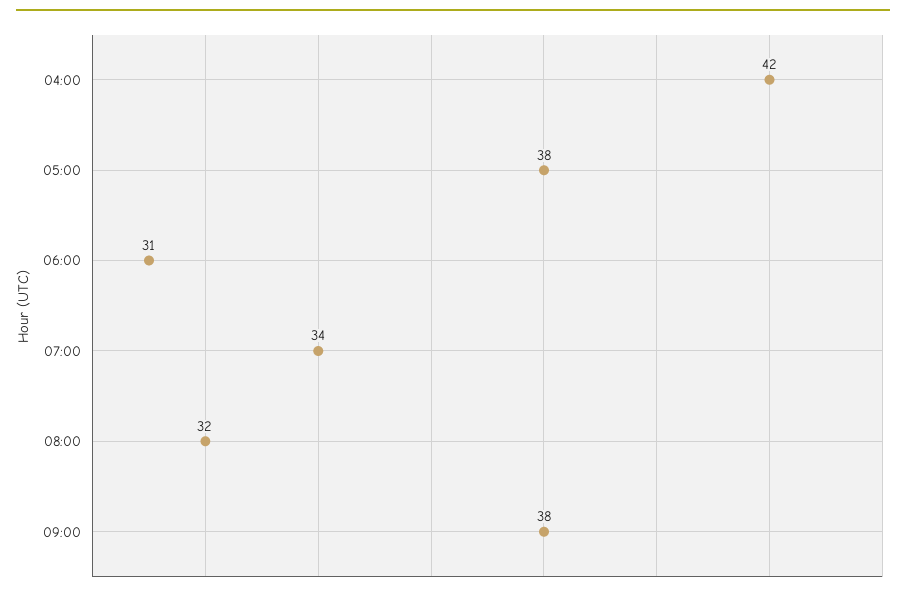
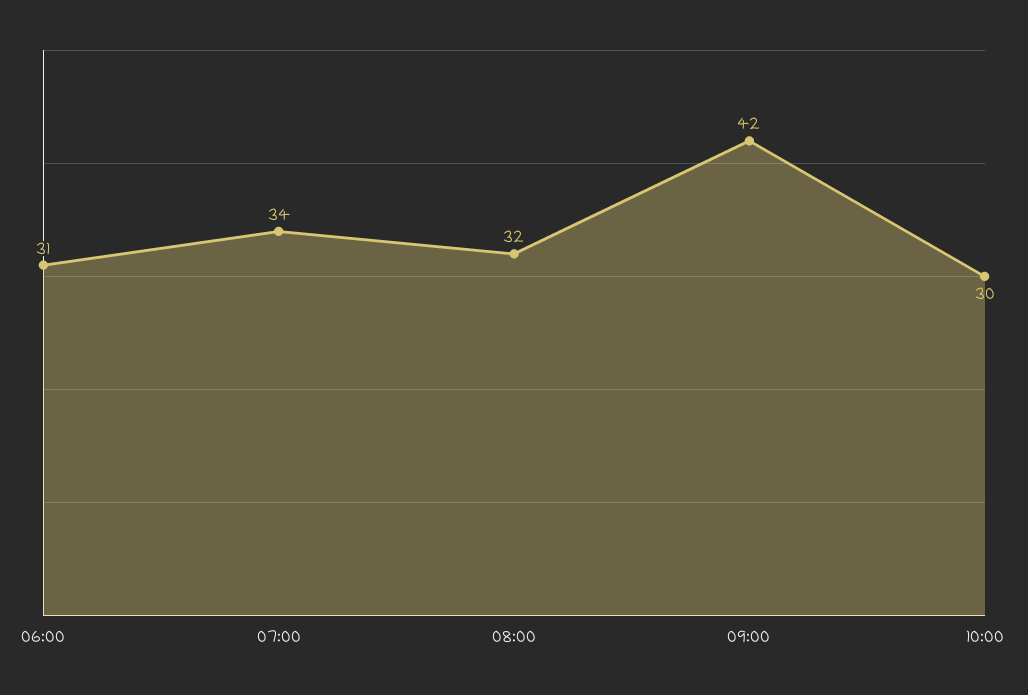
04:00: 42 -> none
05:00: 38 -> none
09:00: 38 -> 42
10:00: none -> 30

